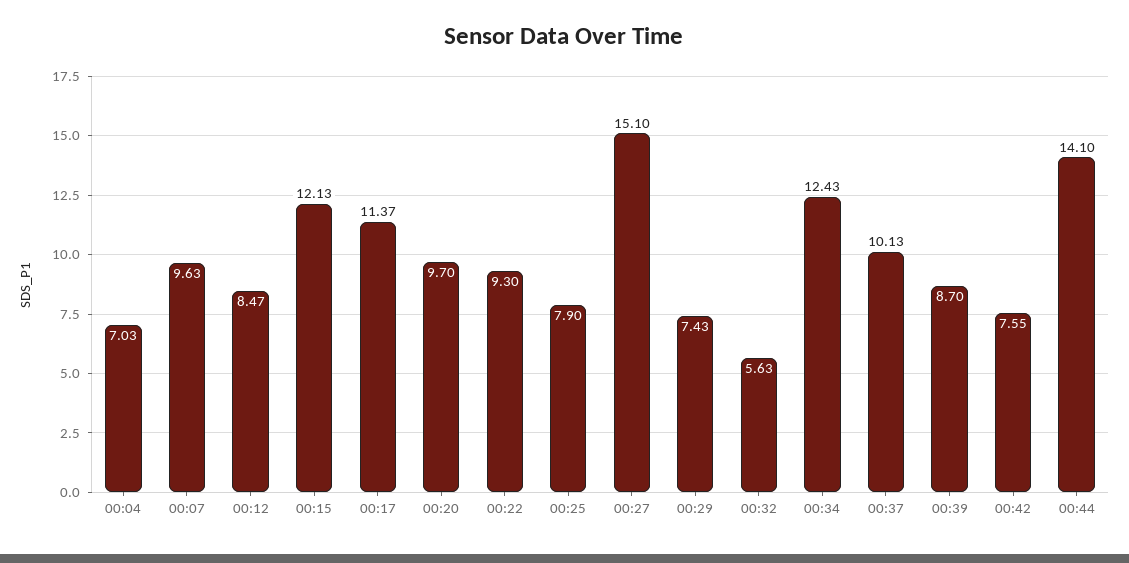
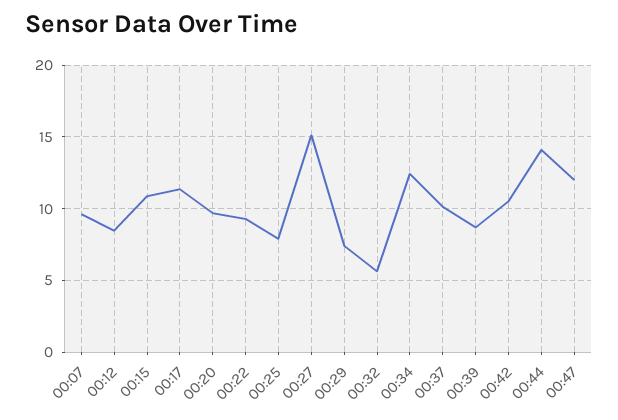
00:04: 7.03 -> none
00:15: 12.13 -> 11
00:42: 7.55 -> 10.5
00:47: none -> 12

